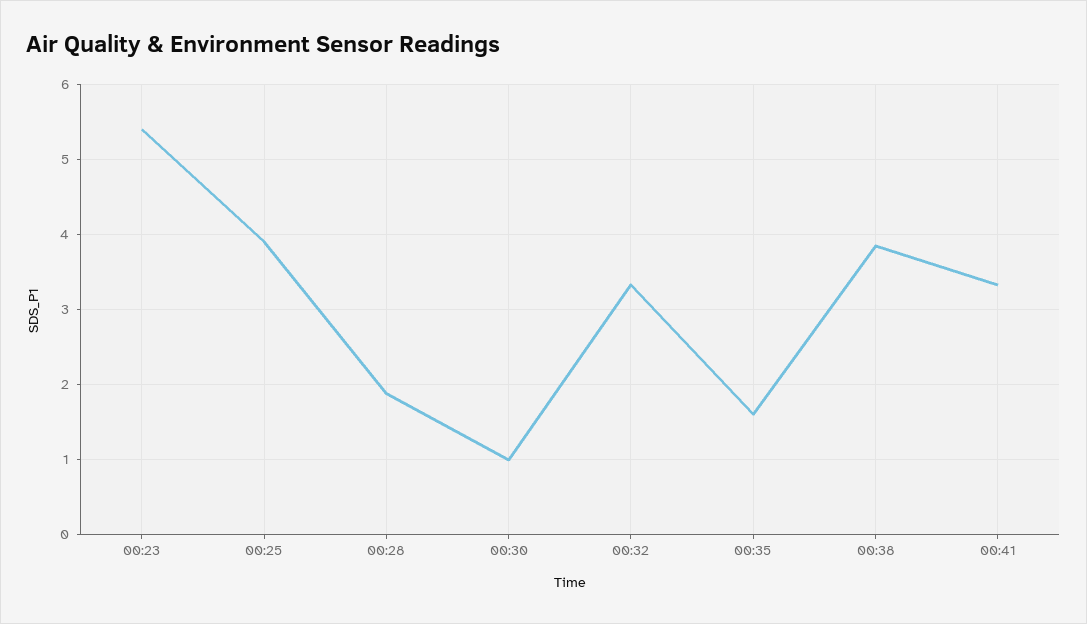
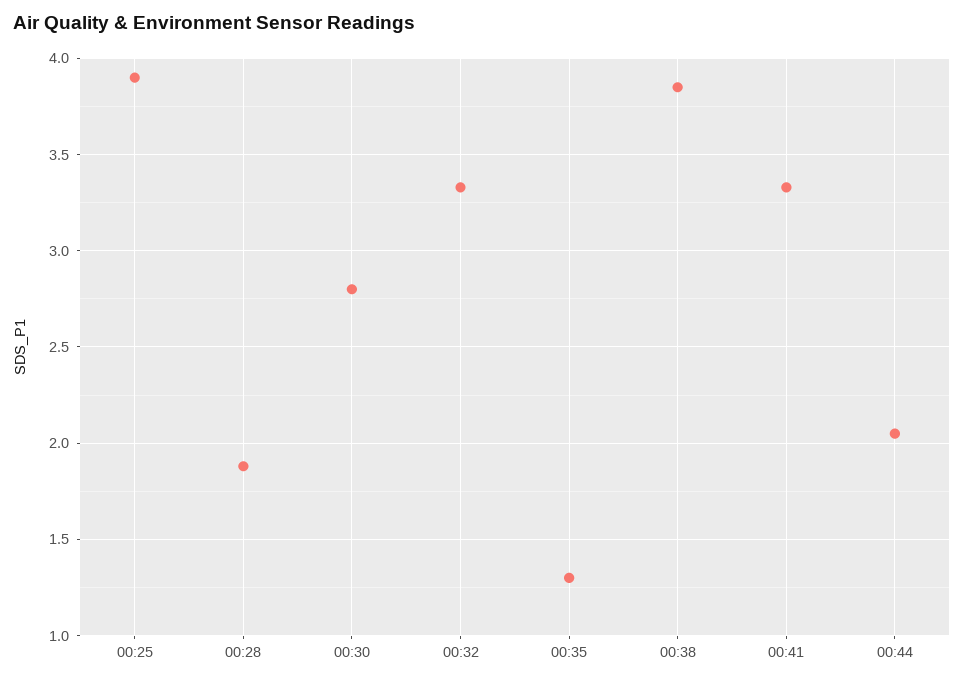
00:23: 5.4 -> none
00:30: 1 -> 2.8
00:35: 1.6 -> 1.3
00:44: none -> 2.05

